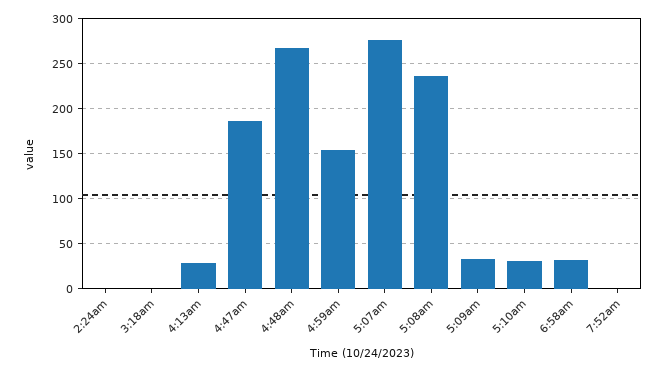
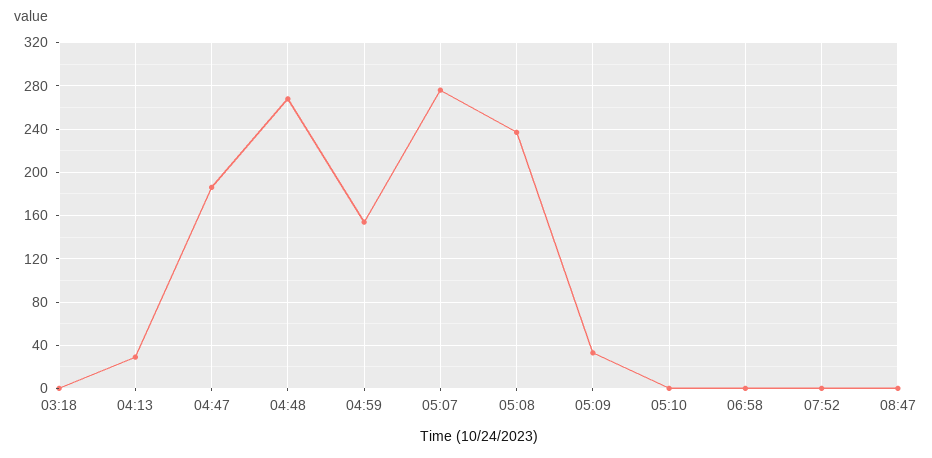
2:24am: 0 -> none
5:10am: 30 -> 0
6:58am: 30 -> 0
08:47: none -> 0

